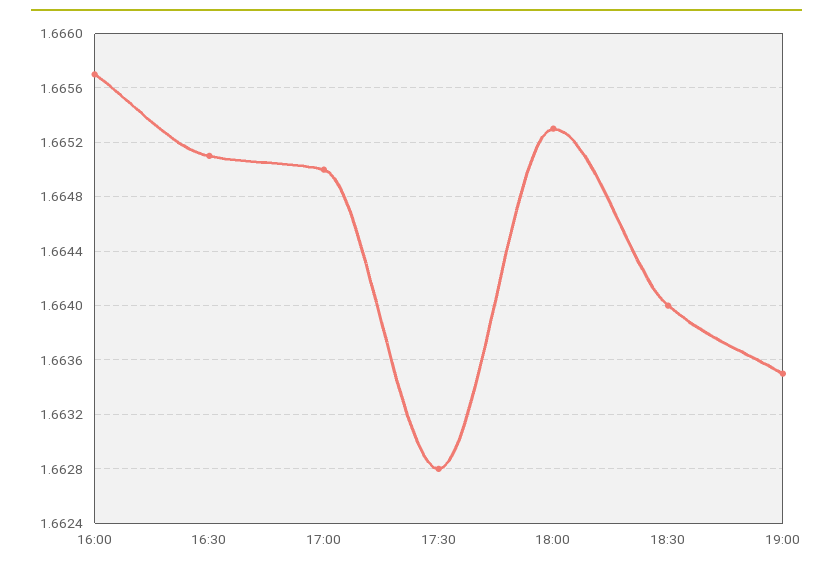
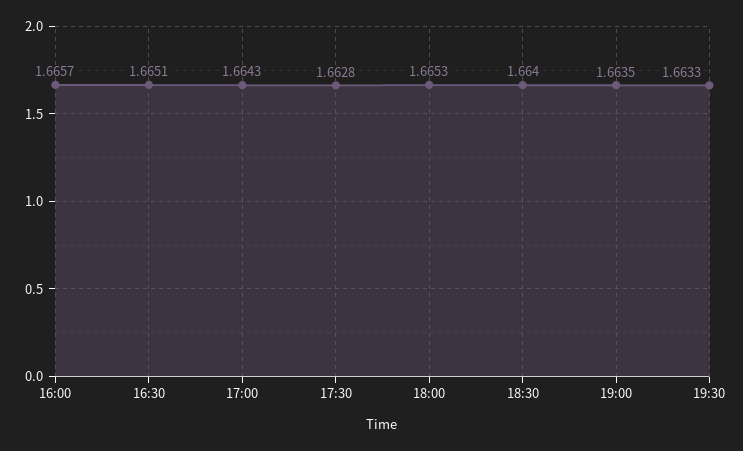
17:00: 1.665 -> 1.6643
19:30: none -> 1.6633

